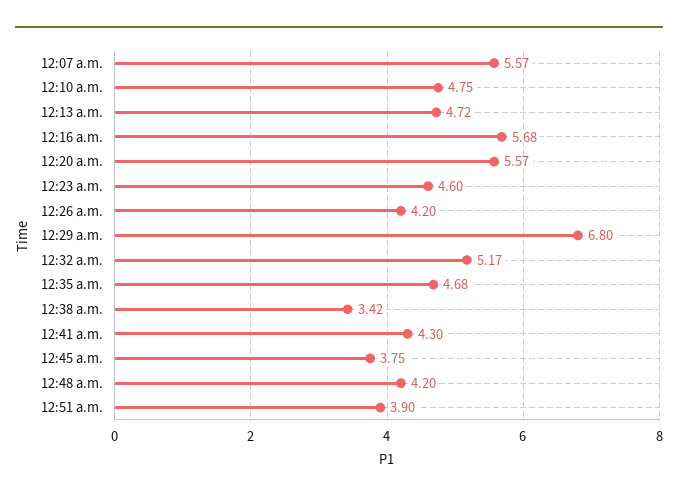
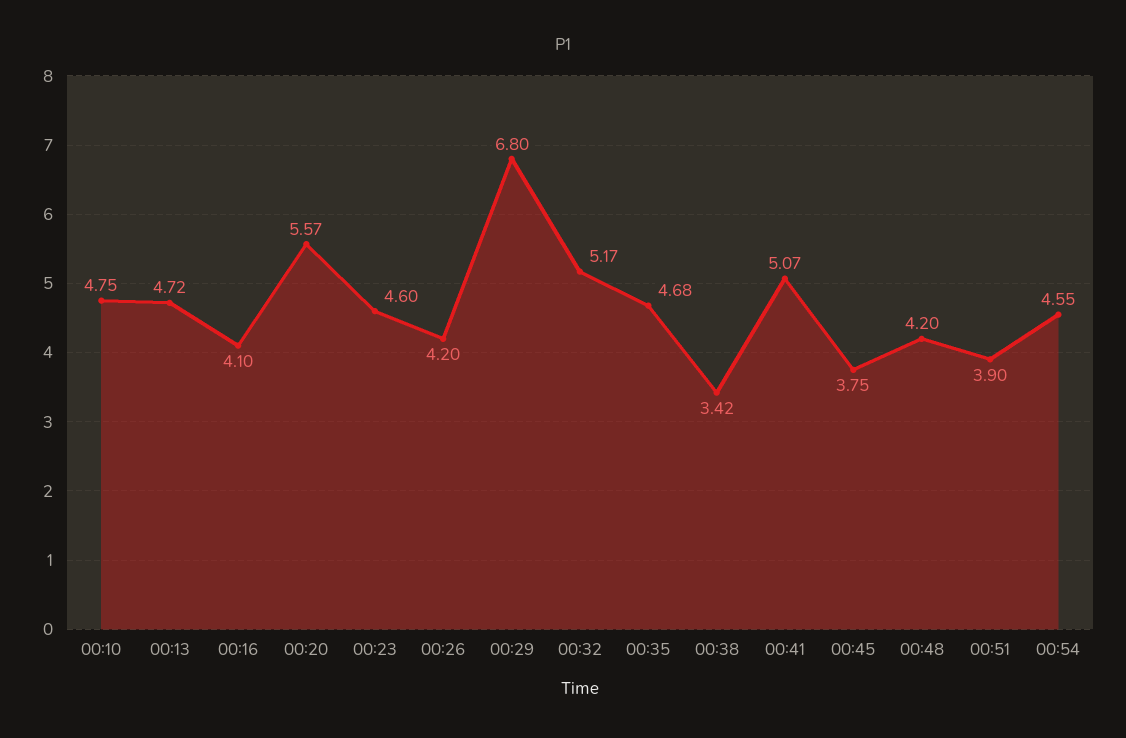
12:07 a.m.: 5.57 -> none
12:16 a.m.: 5.68 -> 4.1
12:41 a.m.: 4.3 -> 5.07
00:54: none -> 4.55

